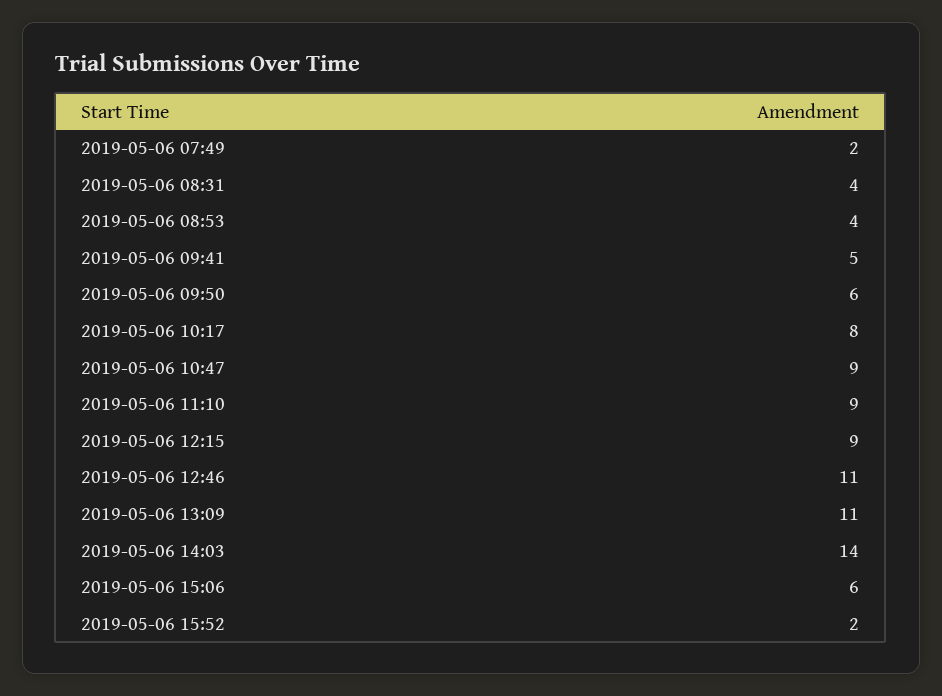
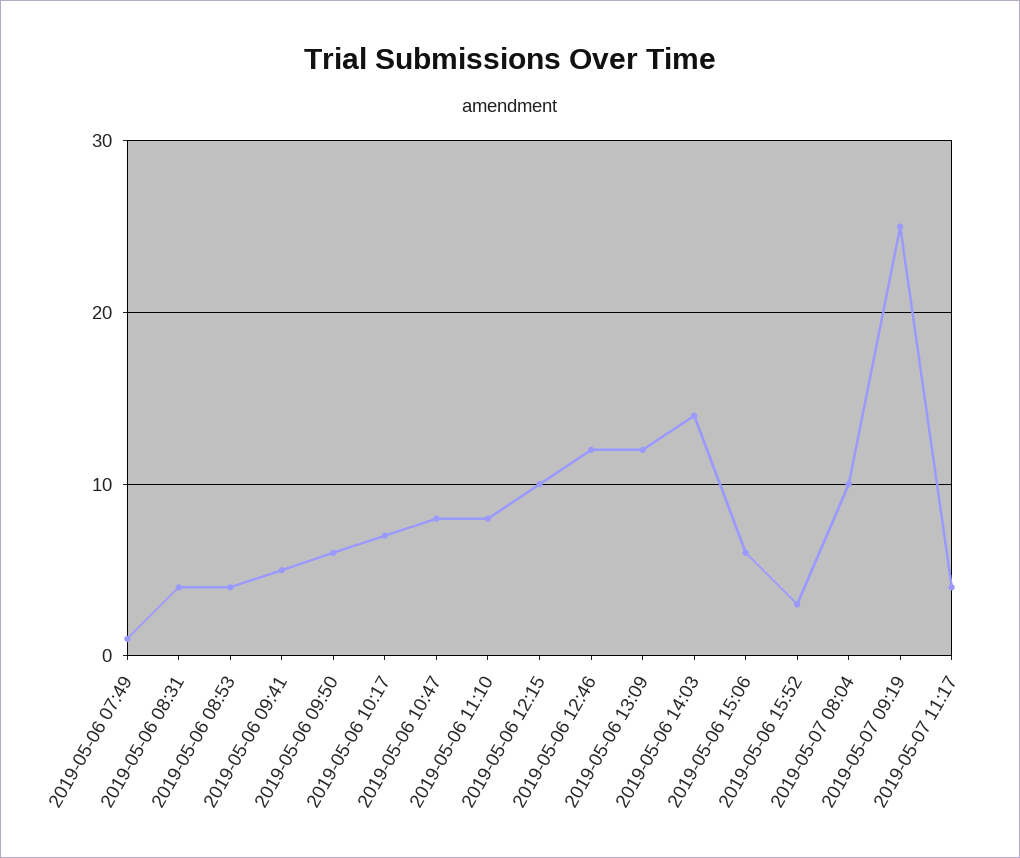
2019-05-06 07:49: 2 -> 1
2019-05-06 10:17: 8 -> 7
2019-05-06 10:47: 9 -> 8
2019-05-06 11:10: 9 -> 8
2019-05-06 12:15: 9 -> 10
2019-05-06 12:46: 11 -> 12
2019-05-06 13:09: 11 -> 12
2019-05-06 15:52: 2 -> 3
2019-05-07 08:04: none -> 10
2019-05-07 09:19: none -> 25
2019-05-07 11:17: none -> 4

